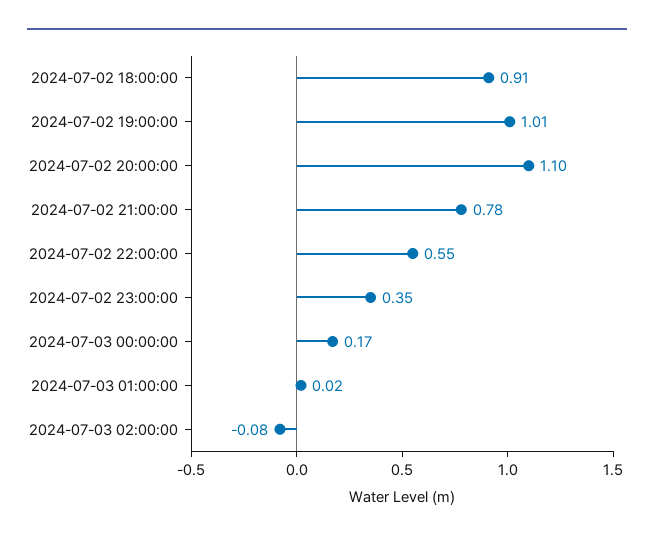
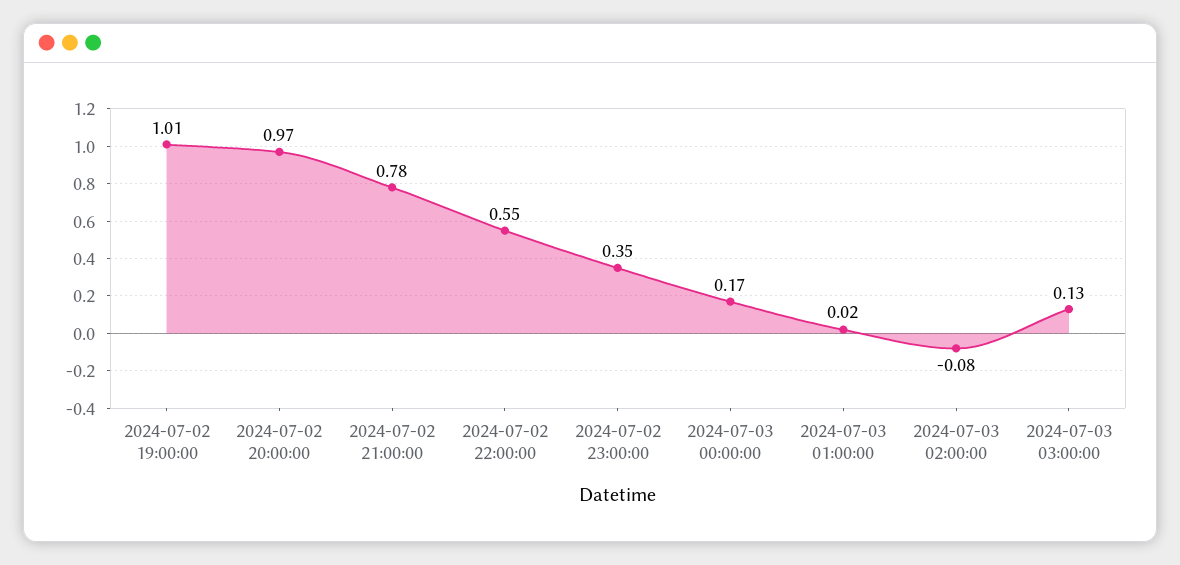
2024-07-02 18:00:00: 0.91 -> none
2024-07-02 20:00:00: 1.1 -> 0.97
2024-07-03 03:00:00: none -> 0.13

